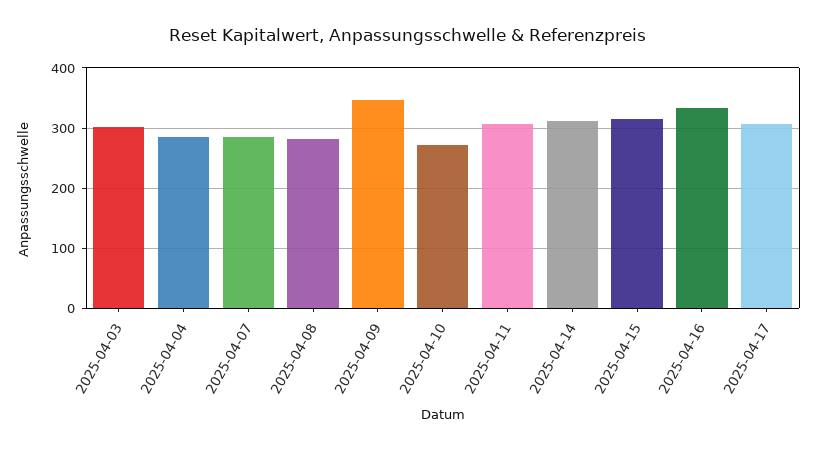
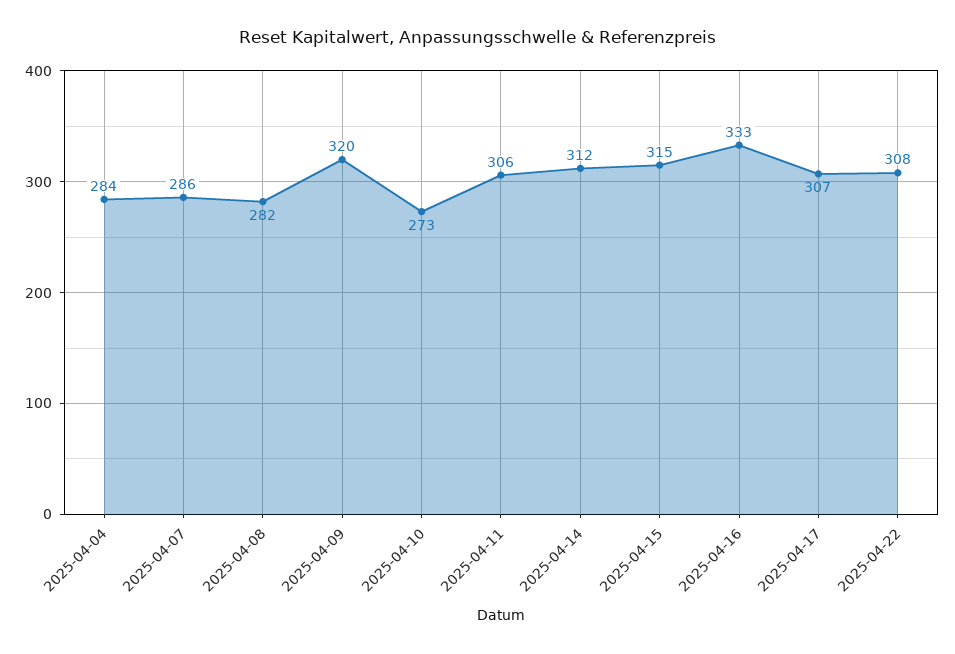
2025-04-03: 300 -> none
2025-04-09: 350 -> 320
2025-04-22: none -> 308

